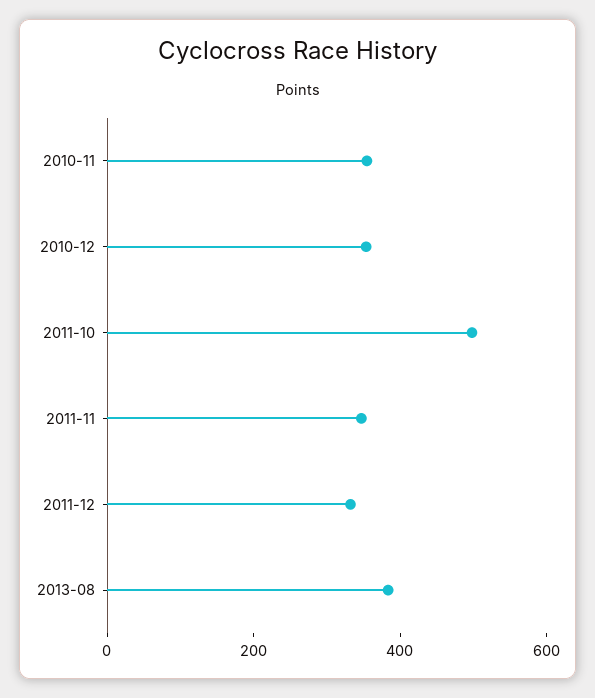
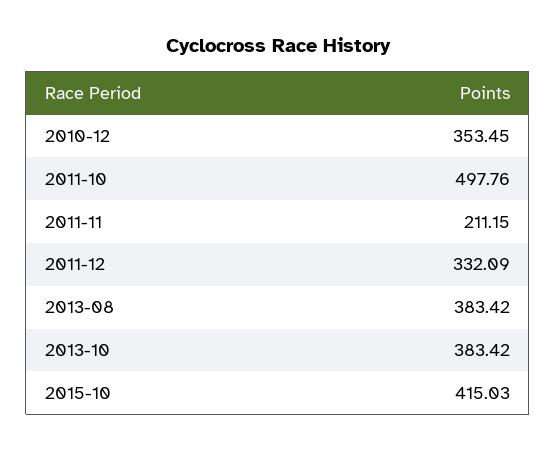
2010-11: 350 -> none
2011-11: 350 -> 211.15
2013-10: none -> 383.42
2015-10: none -> 415.03

